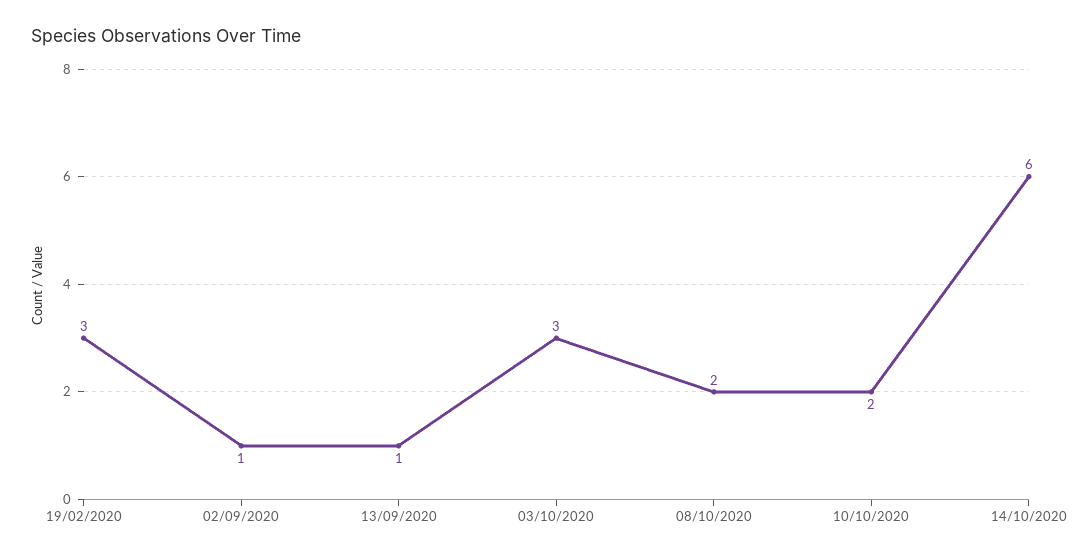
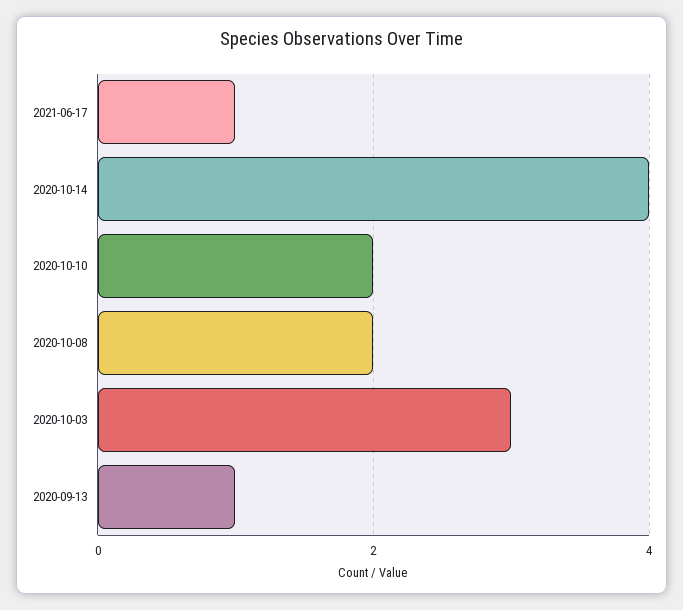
19/02/2020: 3 -> none
02/09/2020: 1 -> none
14/10/2020: 6 -> 4
2021-06-17: none -> 1

